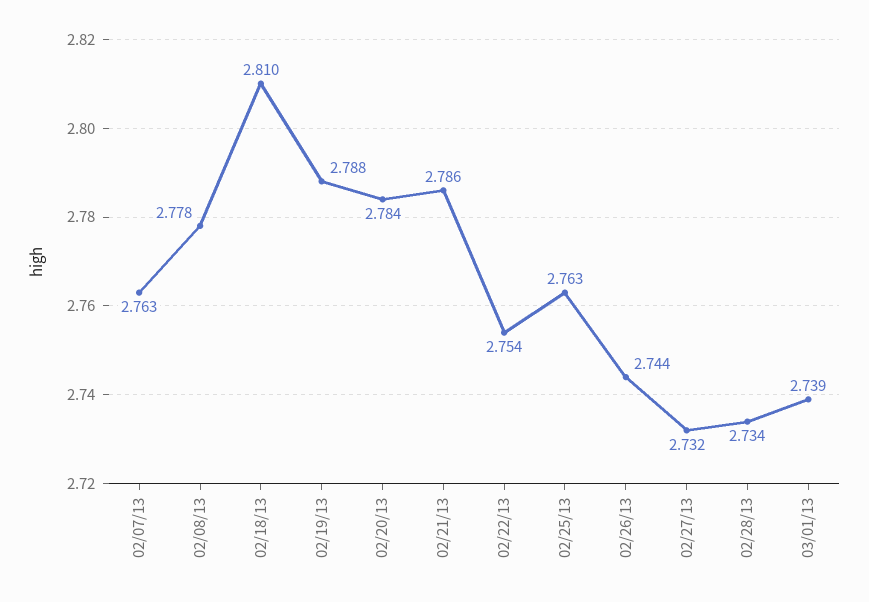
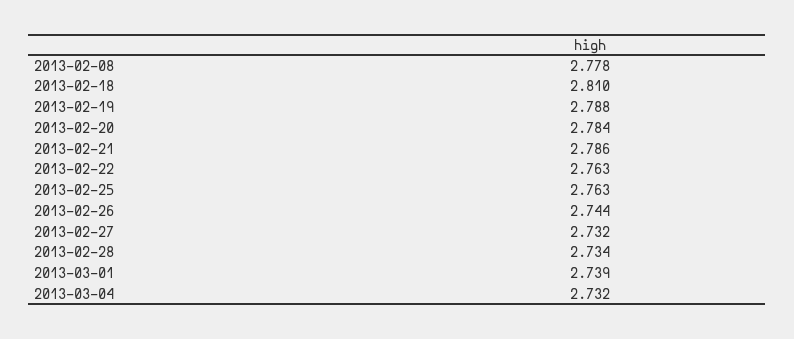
02/07/13: 2.763 -> none
02/22/13: 2.754 -> 2.763
2013-03-04: none -> 2.732

